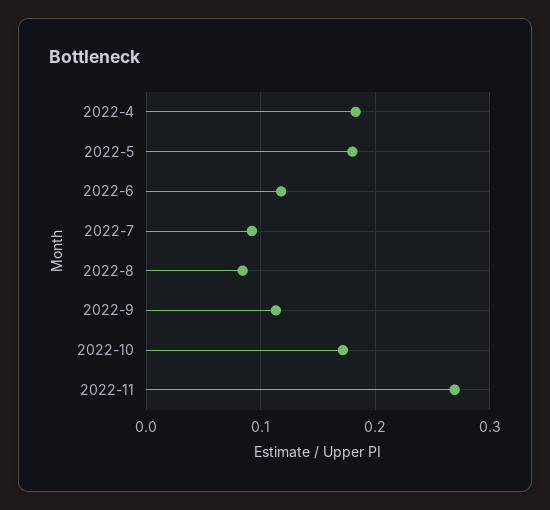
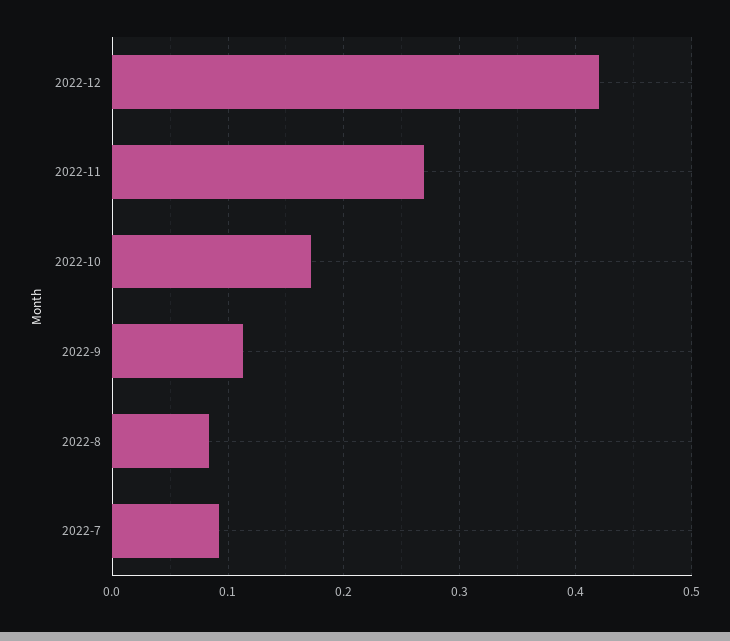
2022-4: 0.18 -> none
2022-5: 0.18 -> none
2022-6: 0.12 -> none
2022-12: none -> 0.42

